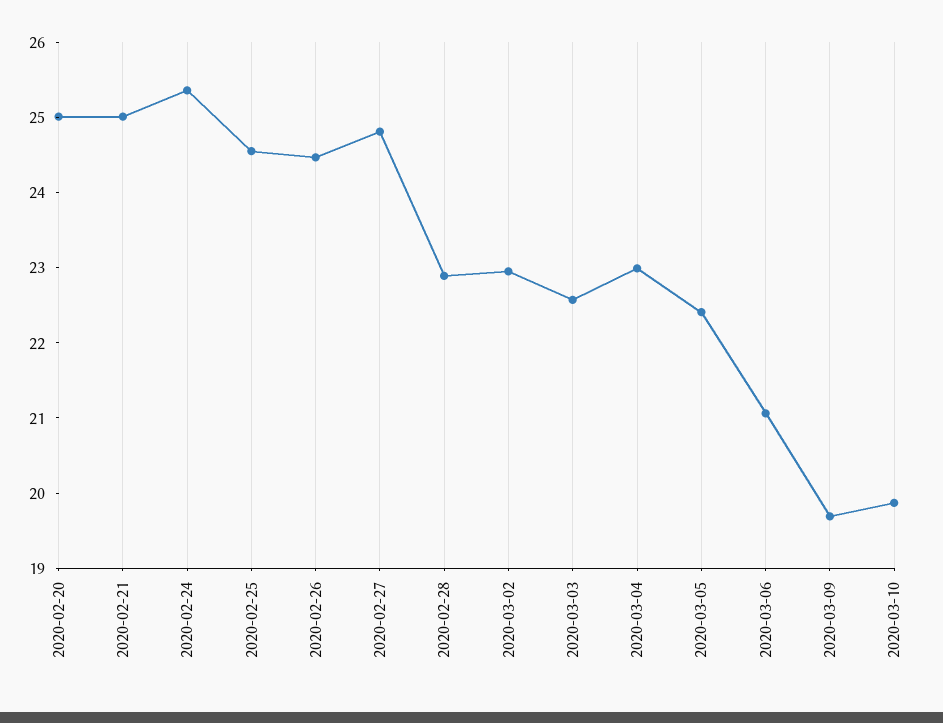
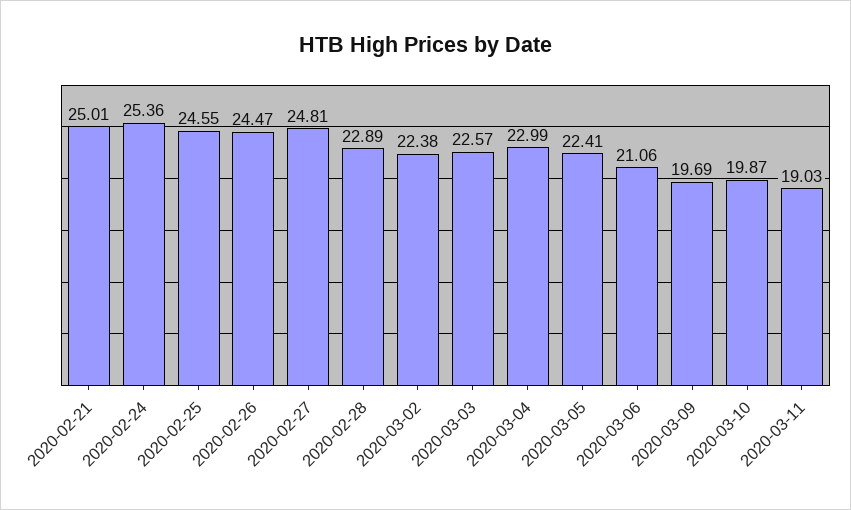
2020-02-20: 25 -> none
2020-03-02: 23 -> 22.38
2020-03-11: none -> 19.03

